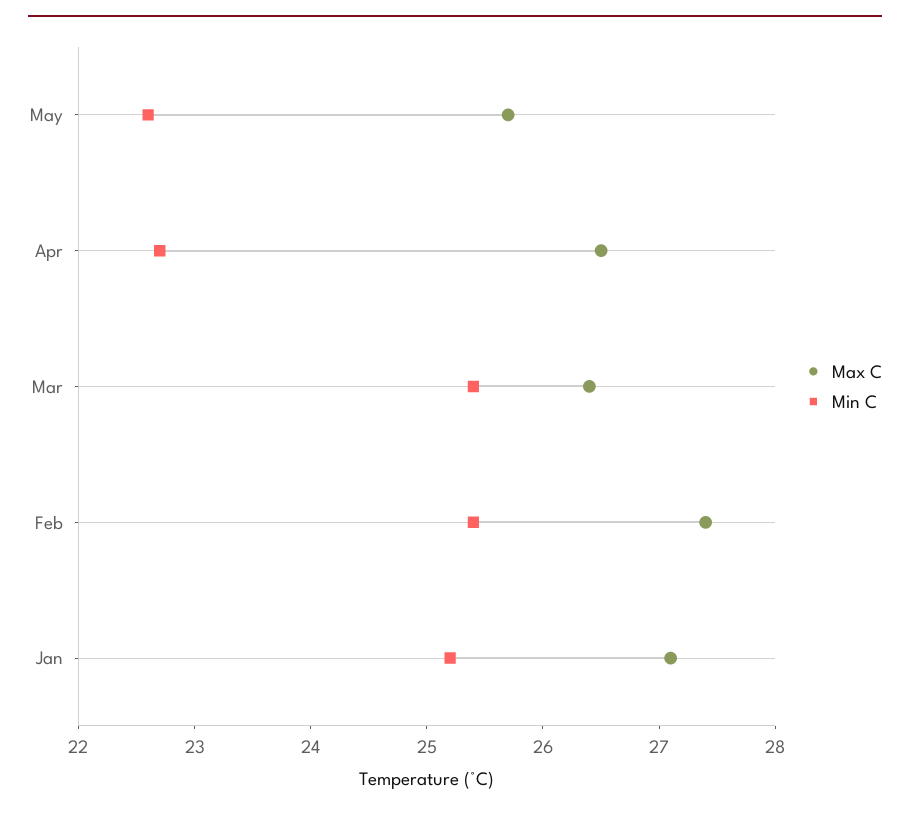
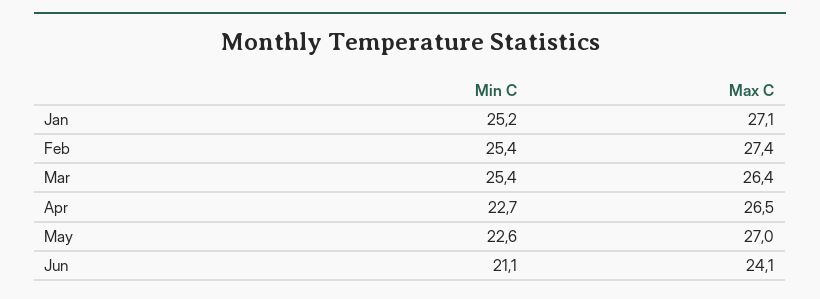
Max C, May: 25.7 -> 27
Min C, Jun: none -> 21.1
Max C, Jun: none -> 24.1

